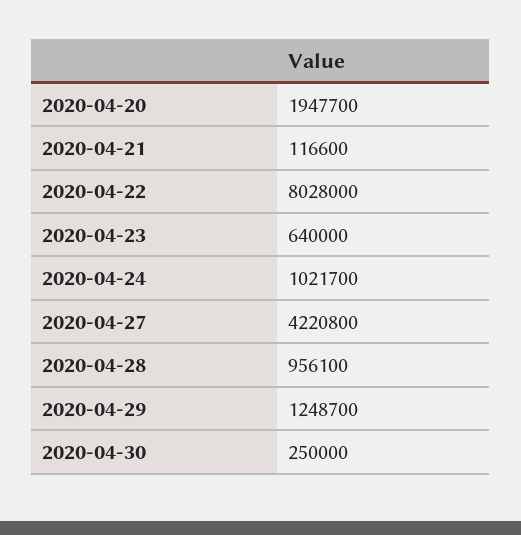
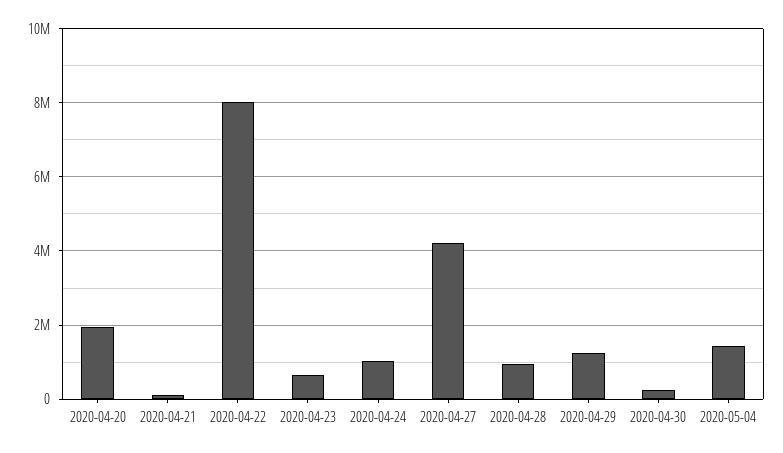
2020-05-04: none -> 1400000

